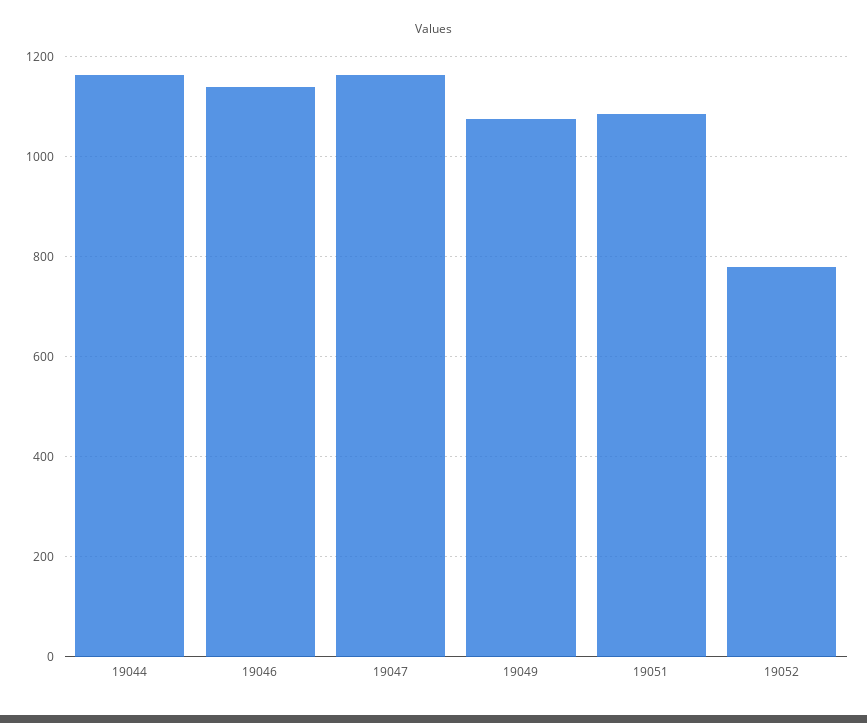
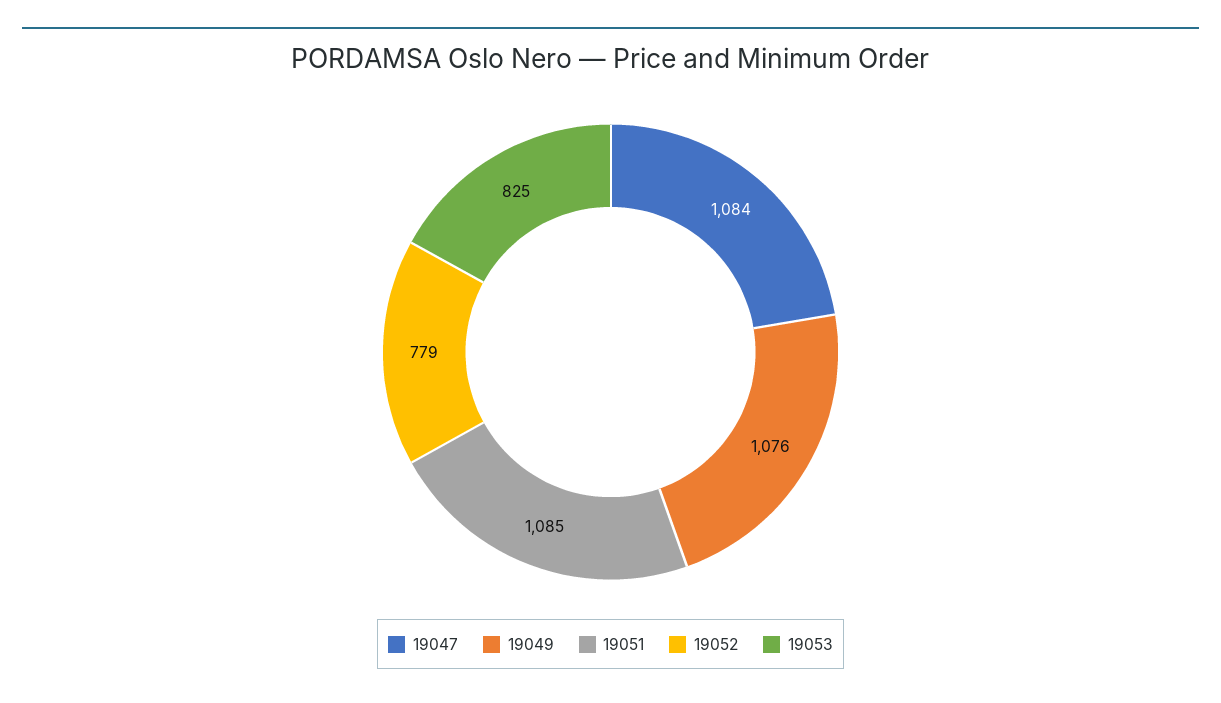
19044: 1160 -> none
19046: 1140 -> none
19047: 1160 -> 1084
19053: none -> 825

